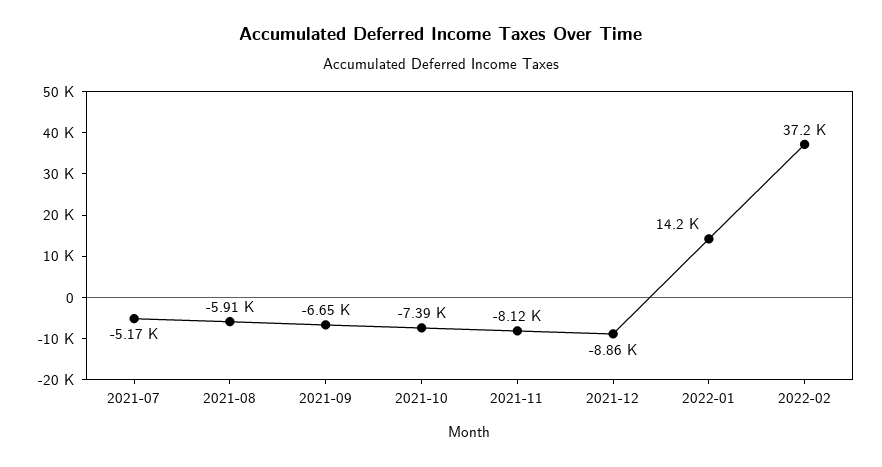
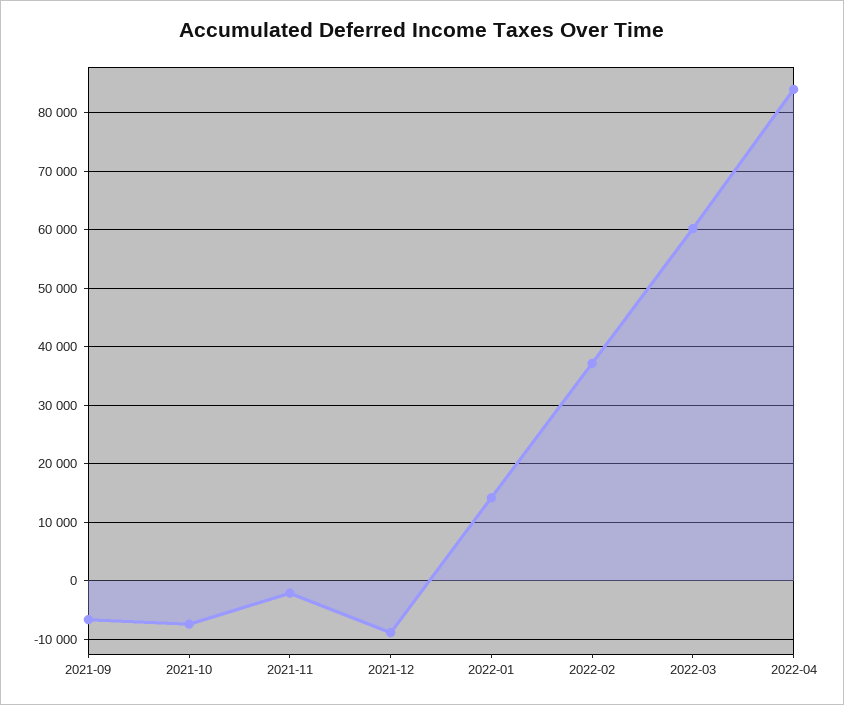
2021-07: -5170 -> none
2021-08: -5910 -> none
2021-11: -8120 -> -2000
2022-03: none -> 60000
2022-04: none -> 84000

